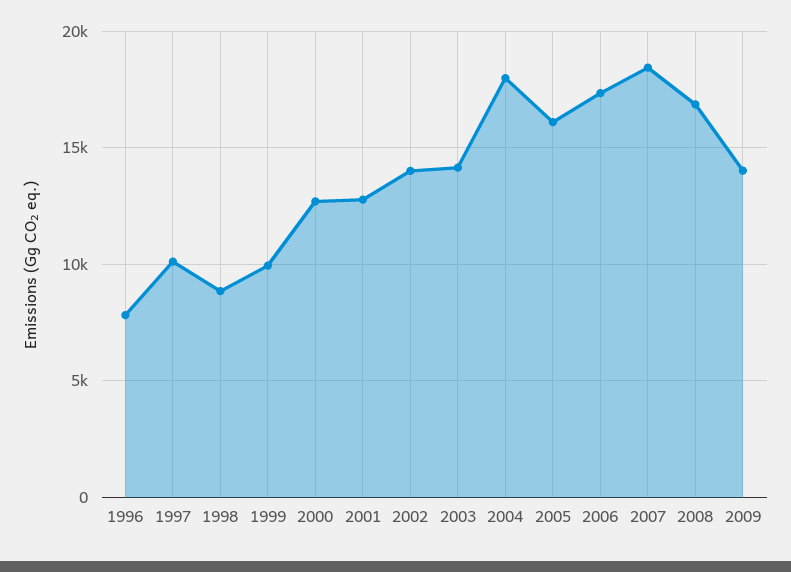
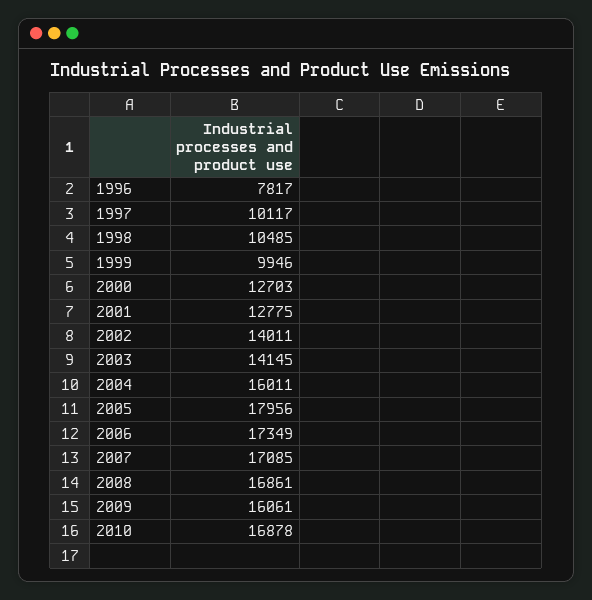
1998: 9000 -> 10485
2004: 18000 -> 16011
2005: 16000 -> 17956
2007: 18500 -> 17085
2009: 14000 -> 16061
2010: none -> 16878

